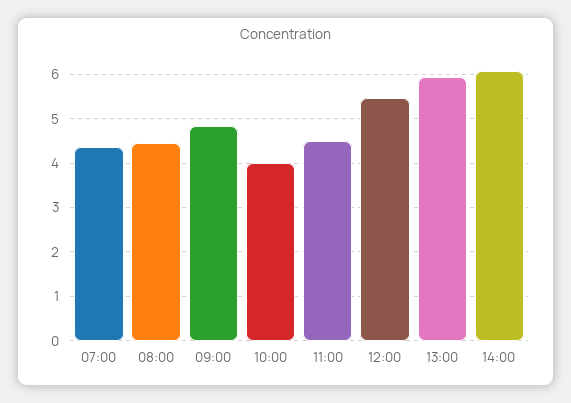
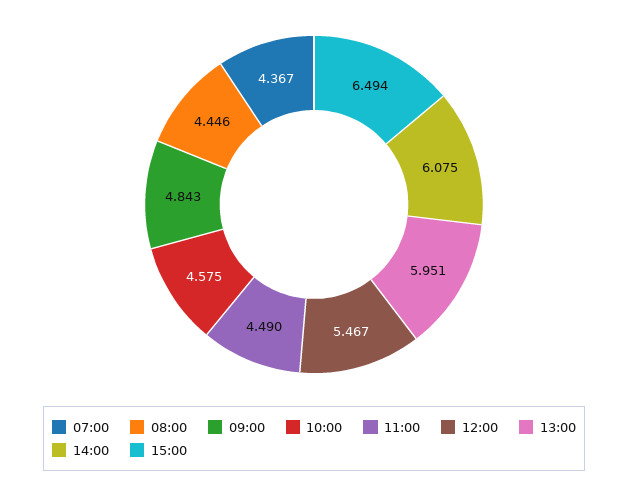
10:00: 4 -> 4.575
15:00: none -> 6.494

